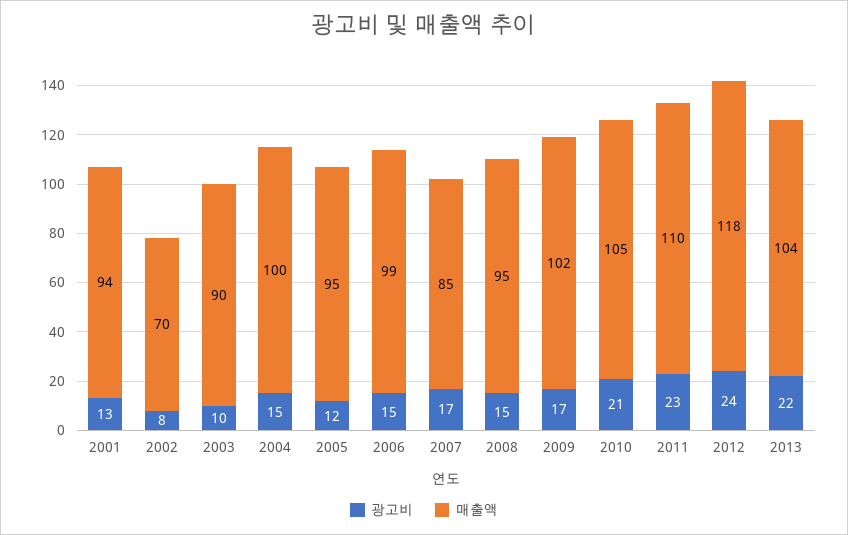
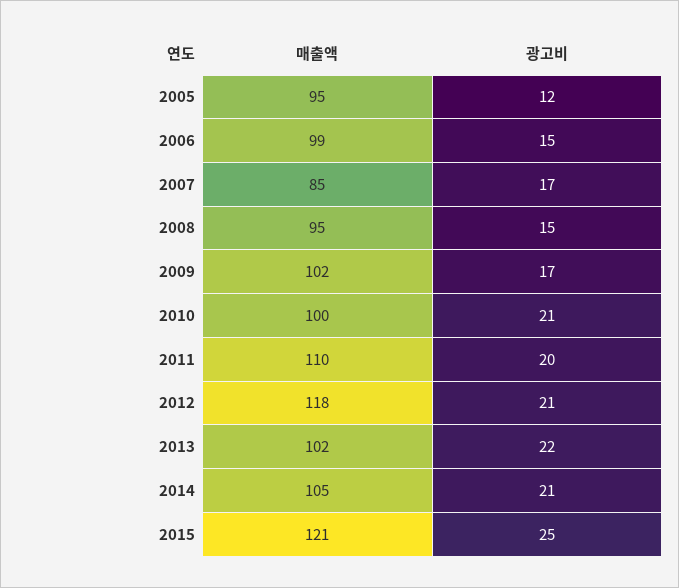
광고비, 2001: 13 -> none
매출액, 2001: 94 -> none
광고비, 2002: 8 -> none
매출액, 2002: 70 -> none
광고비, 2003: 10 -> none
매출액, 2003: 90 -> none
광고비, 2004: 15 -> none
매출액, 2004: 100 -> none
매출액, 2010: 105 -> 100
광고비, 2011: 23 -> 20
광고비, 2012: 24 -> 21
매출액, 2013: 104 -> 102
매출액, 2014: none -> 105
광고비, 2014: none -> 21
매출액, 2015: none -> 121
광고비, 2015: none -> 25

